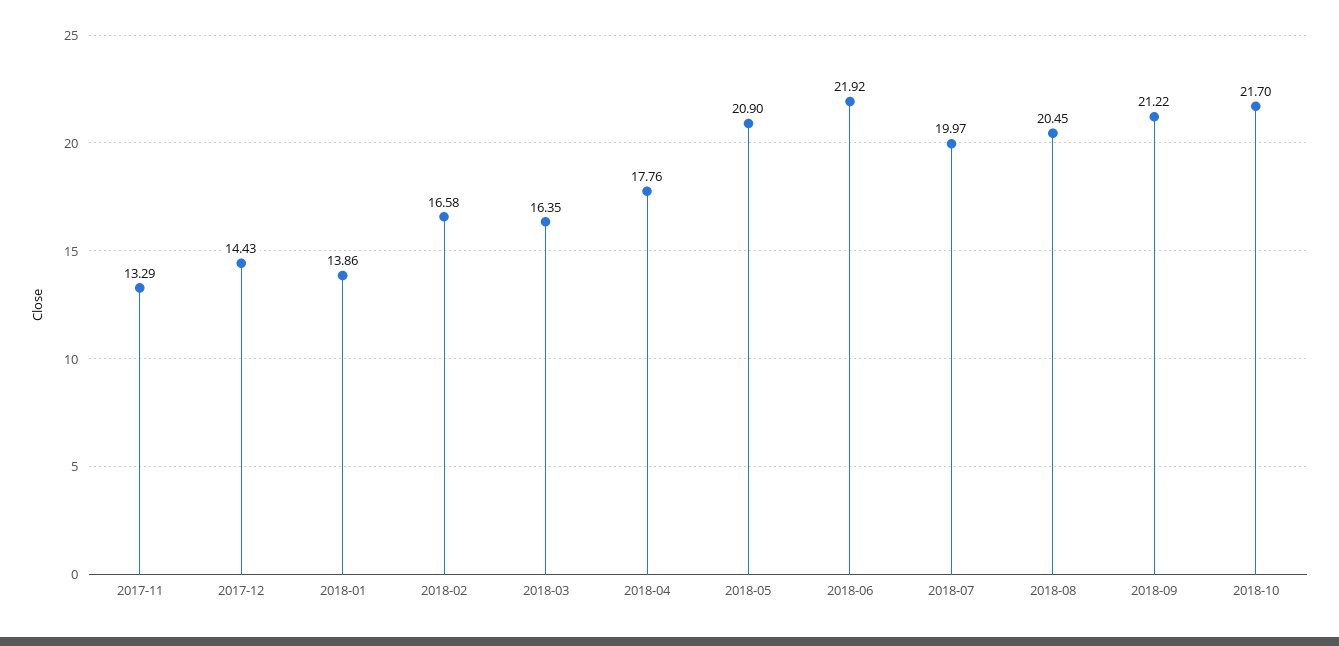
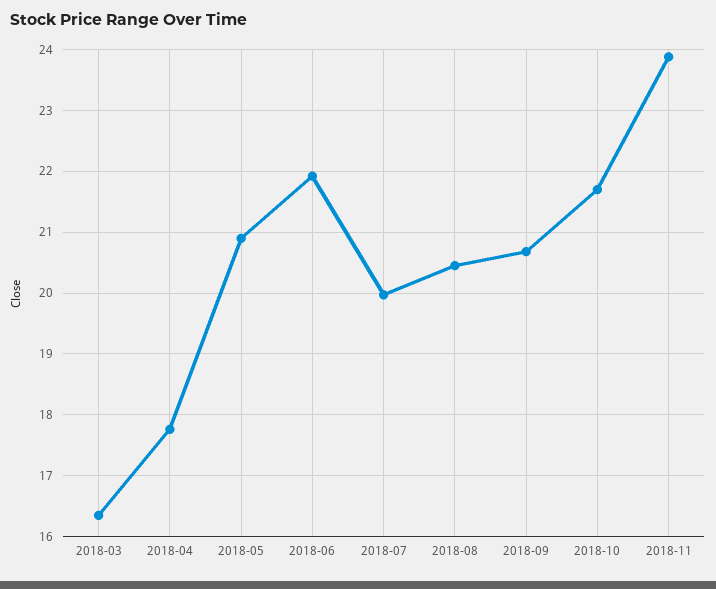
2017-11: 13.29 -> none
2017-12: 14.43 -> none
2018-01: 13.86 -> none
2018-02: 16.58 -> none
2018-09: 21.22 -> 20.7
2018-11: none -> 23.9

